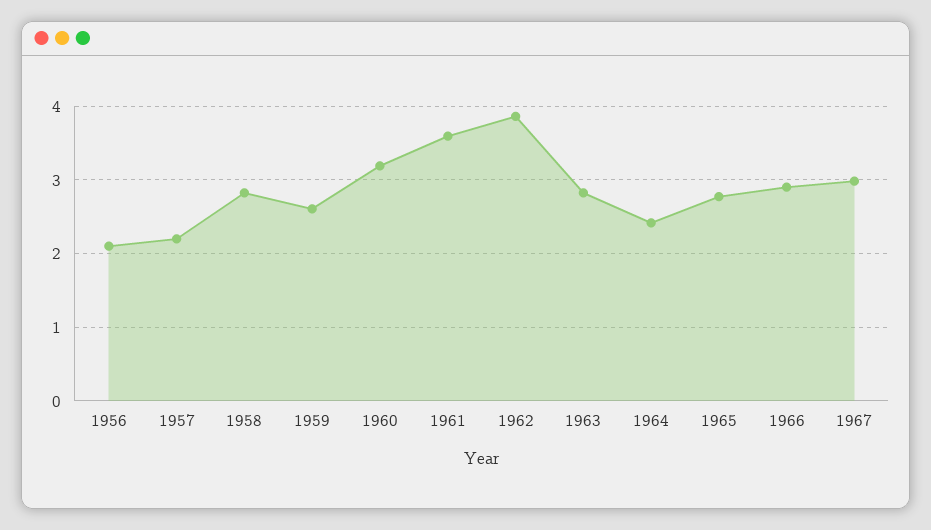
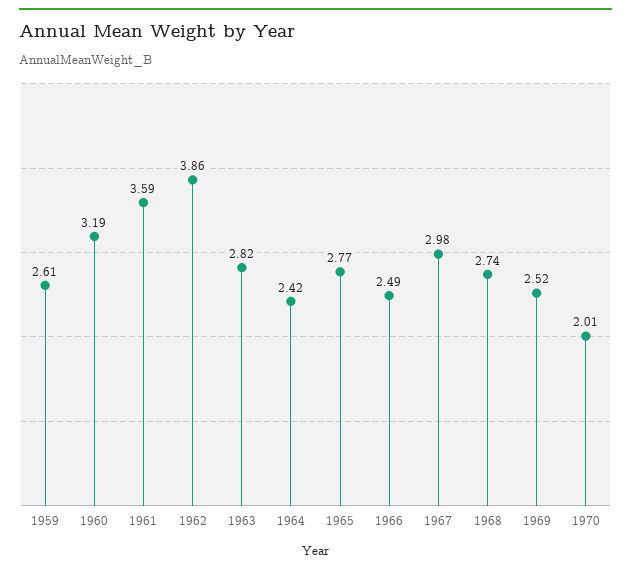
1956: 2.1 -> none
1957: 2.2 -> none
1958: 2.8 -> none
1966: 2.9 -> 2.49
1968: none -> 2.74
1969: none -> 2.52
1970: none -> 2.01

